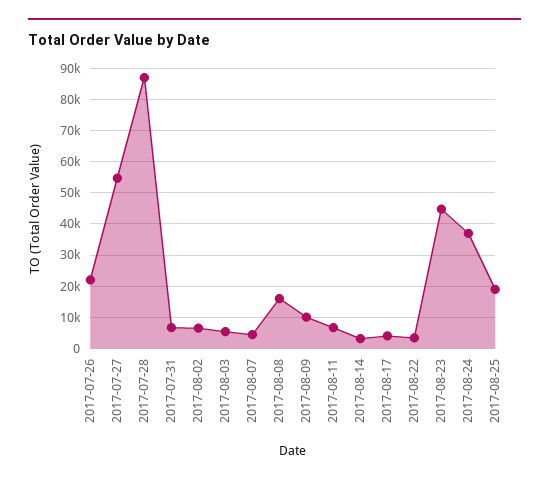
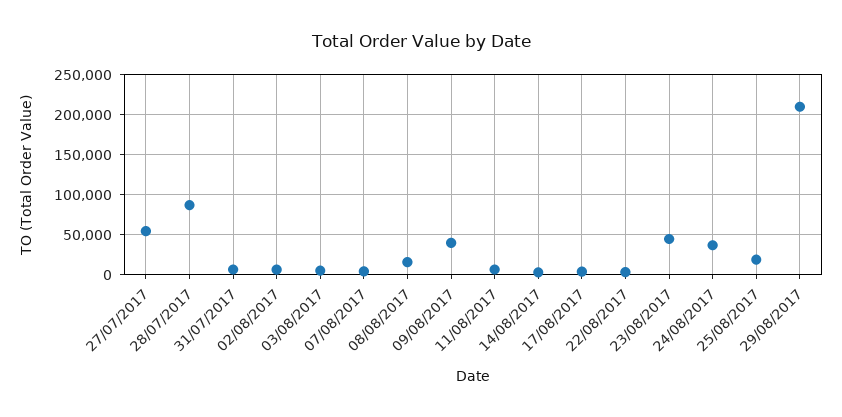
2017-07-26: 22000 -> none
2017-08-09: 10000 -> 40000
29/08/2017: none -> 210000

